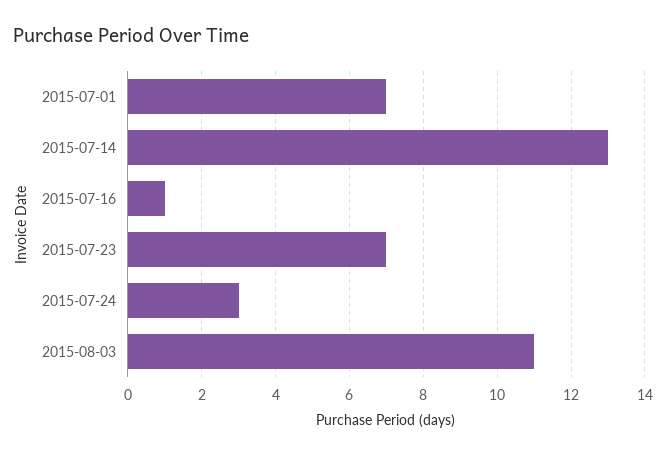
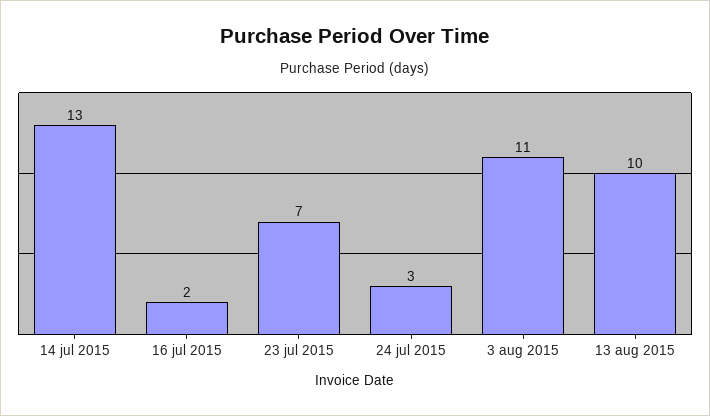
2015-07-01: 7 -> none
2015-07-16: 1 -> 2
13 aug 2015: none -> 10

